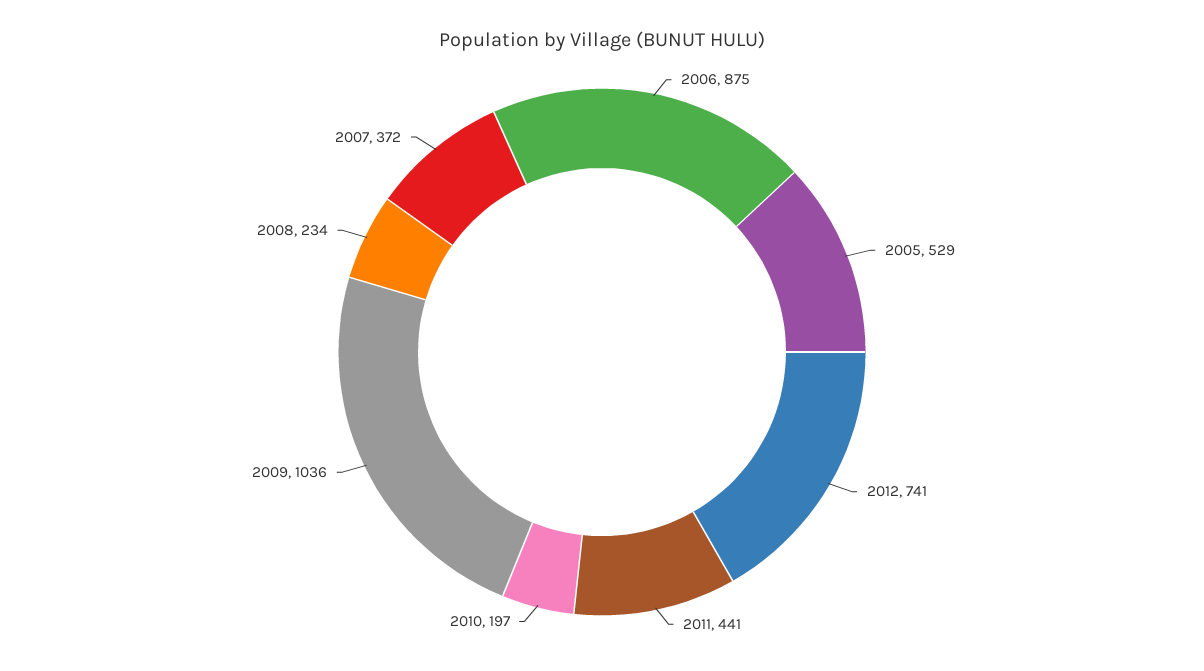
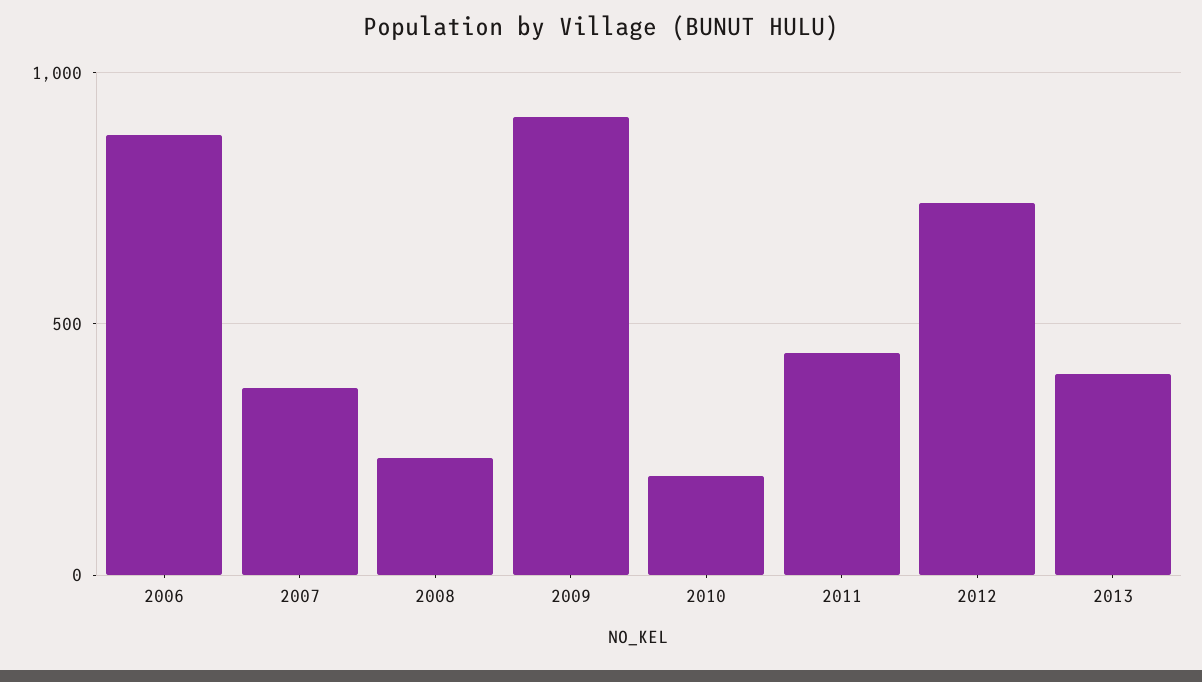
2005: 529 -> none
2009: 1036 -> 900
2013: none -> 400

